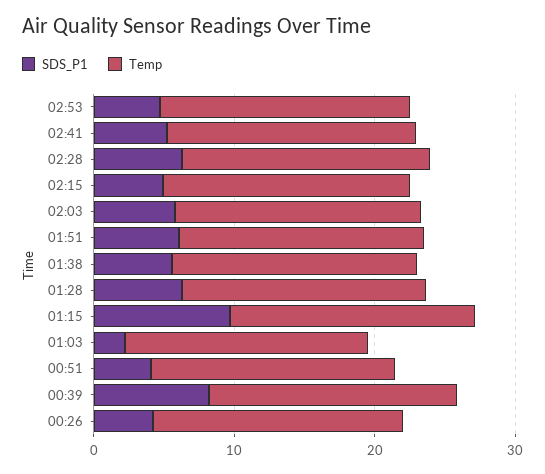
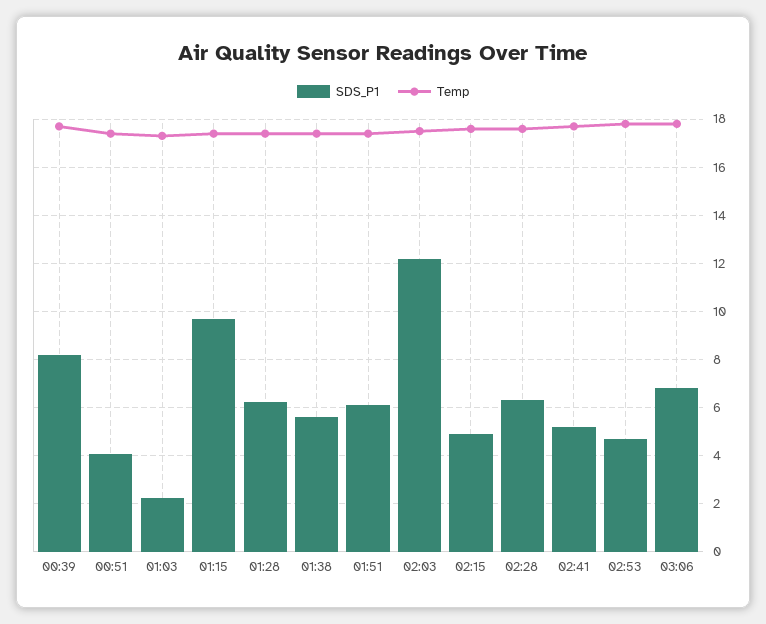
SDS_P1, 02:03: 6 -> 12.25
SDS_P1, 00:26: 4 -> none
Temp, 00:26: 18 -> none
SDS_P1, 03:06: none -> 6.75
Temp, 03:06: none -> 17.75

